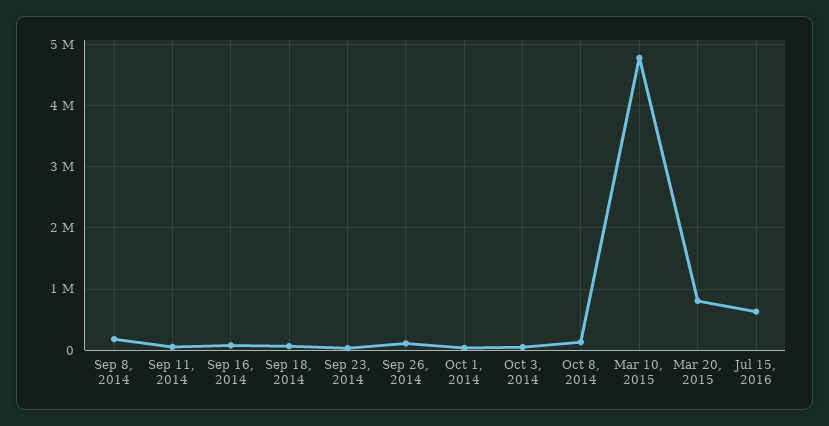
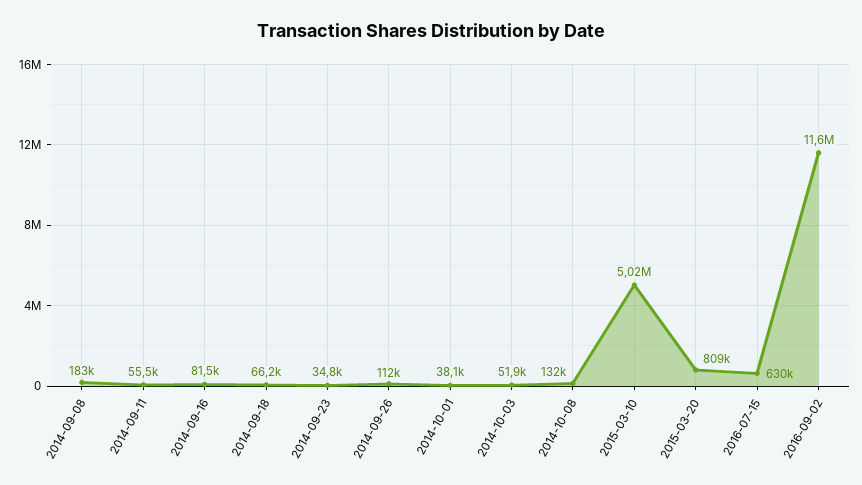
Mar 10, 2015: 4800000 -> 5020000
2016-09-02: none -> 11600000

